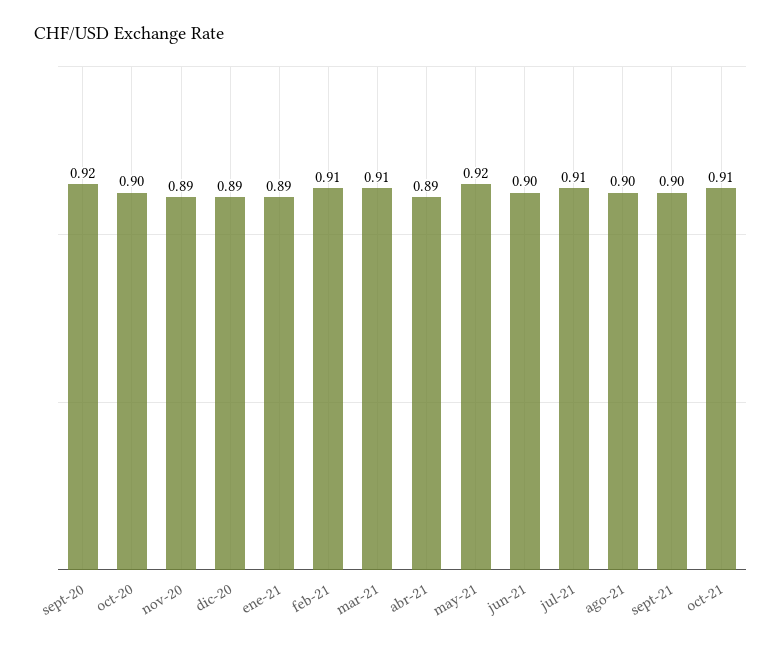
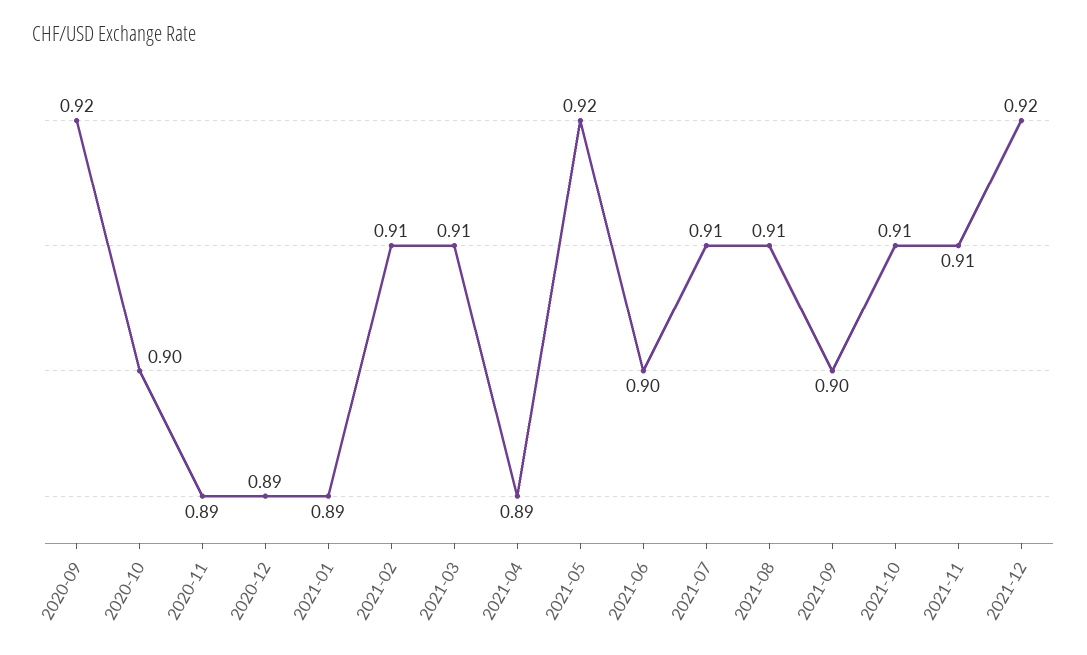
ago-21: 0.9 -> 0.91
2021-11: none -> 0.91
2021-12: none -> 0.92

